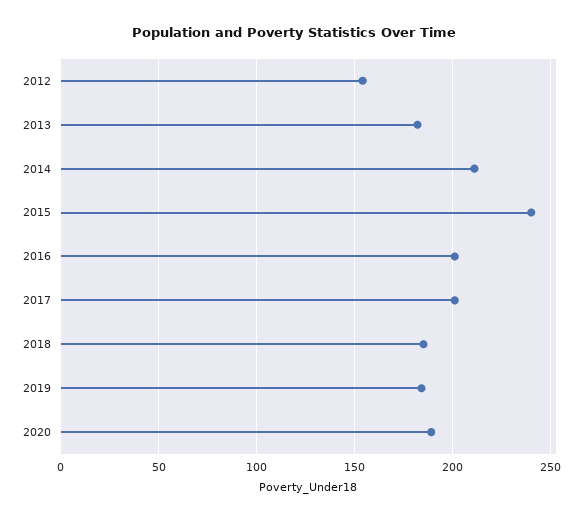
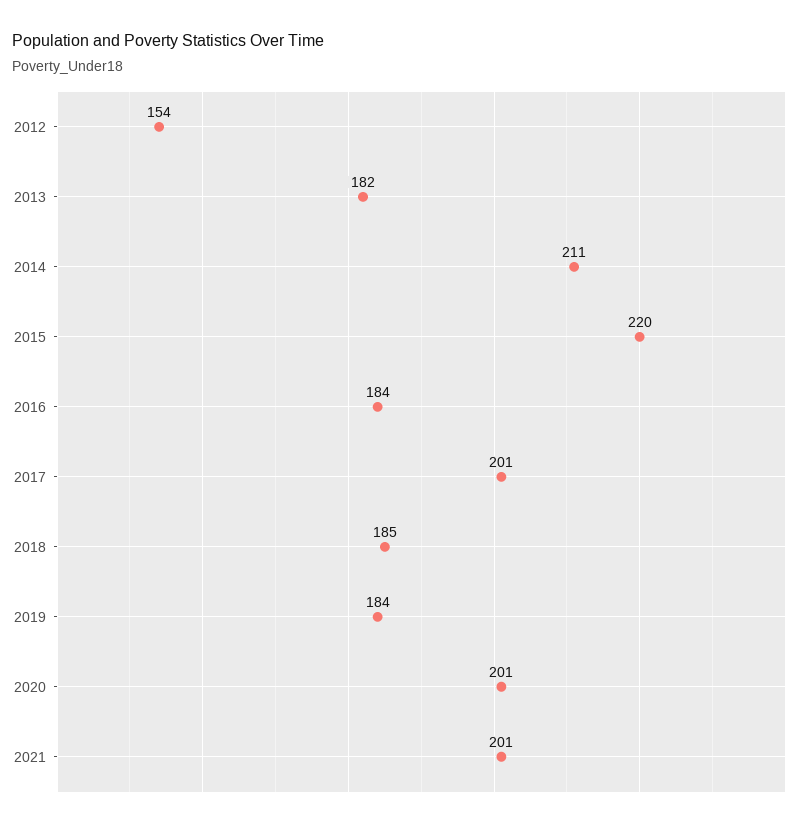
2015: 240 -> 220
2016: 200 -> 184
2020: 190 -> 201
2021: none -> 201

